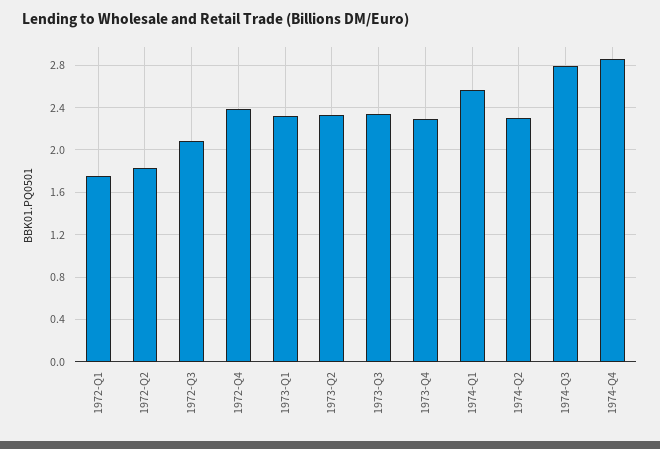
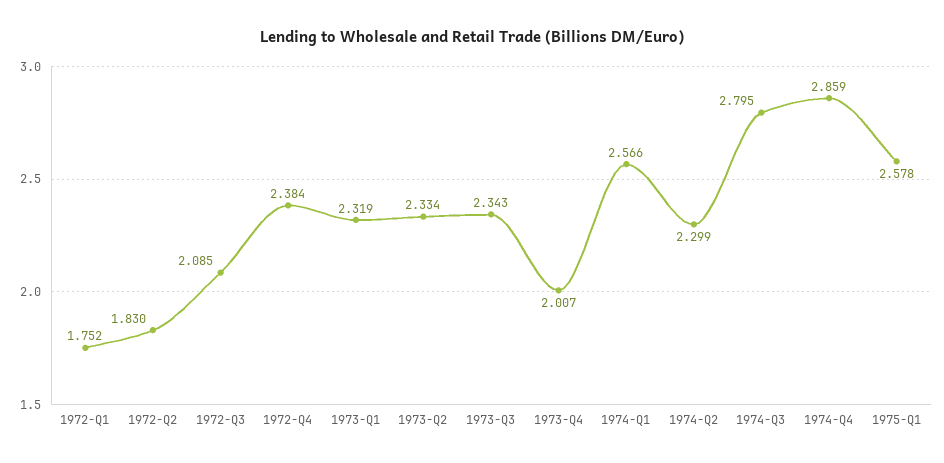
1973-Q4: 2.3 -> 2.007
1975-Q1: none -> 2.578

